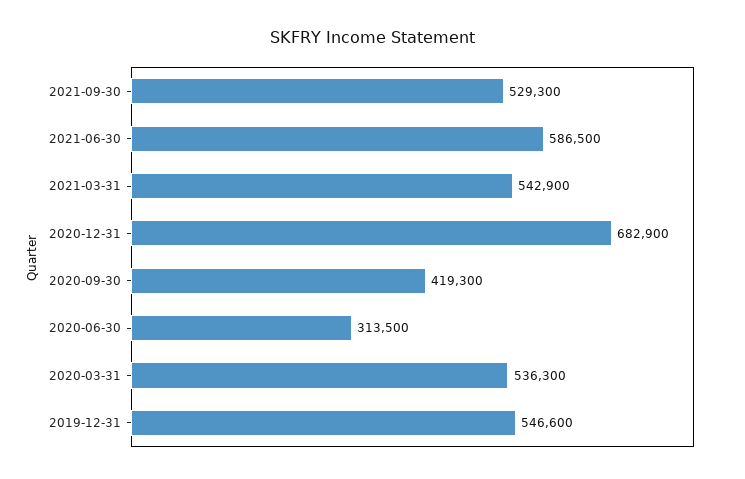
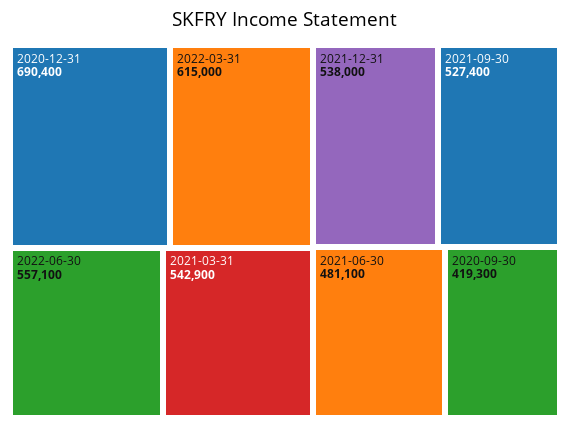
2021-09-30: 529300 -> 527400
2021-06-30: 586500 -> 481100
2020-12-31: 682900 -> 690400
2020-06-30: 313500 -> none
2020-03-31: 536300 -> none
2019-12-31: 546600 -> none
2022-03-31: none -> 615000
2022-06-30: none -> 557100
2021-12-31: none -> 538000

